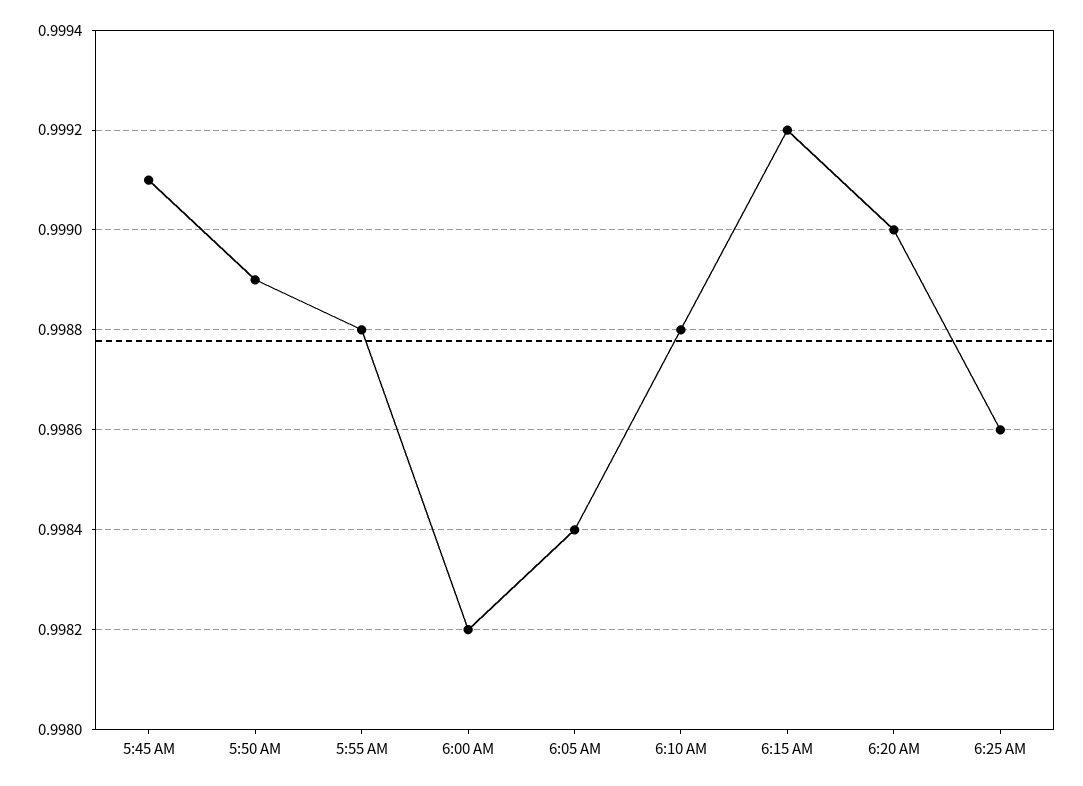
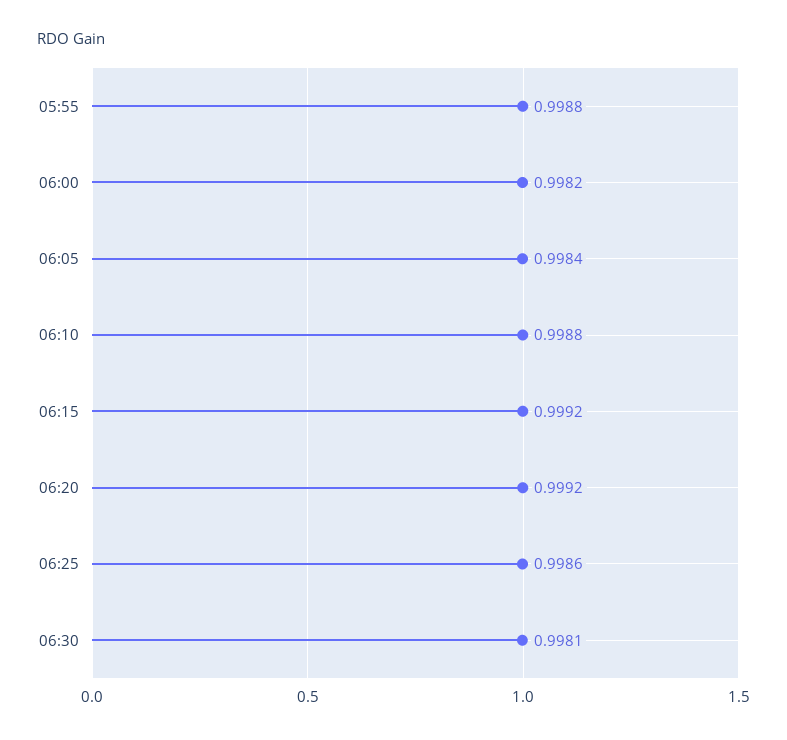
5:45 AM: 0.9991 -> none
5:50 AM: 0.9989 -> none
6:20 AM: 0.999 -> 0.9992
06:30: none -> 0.9981

